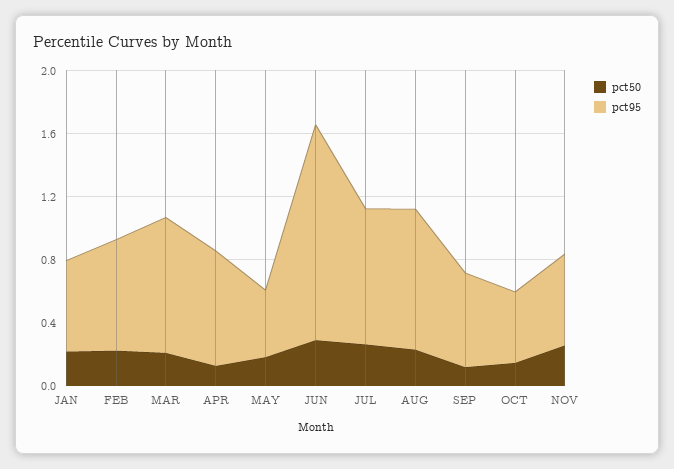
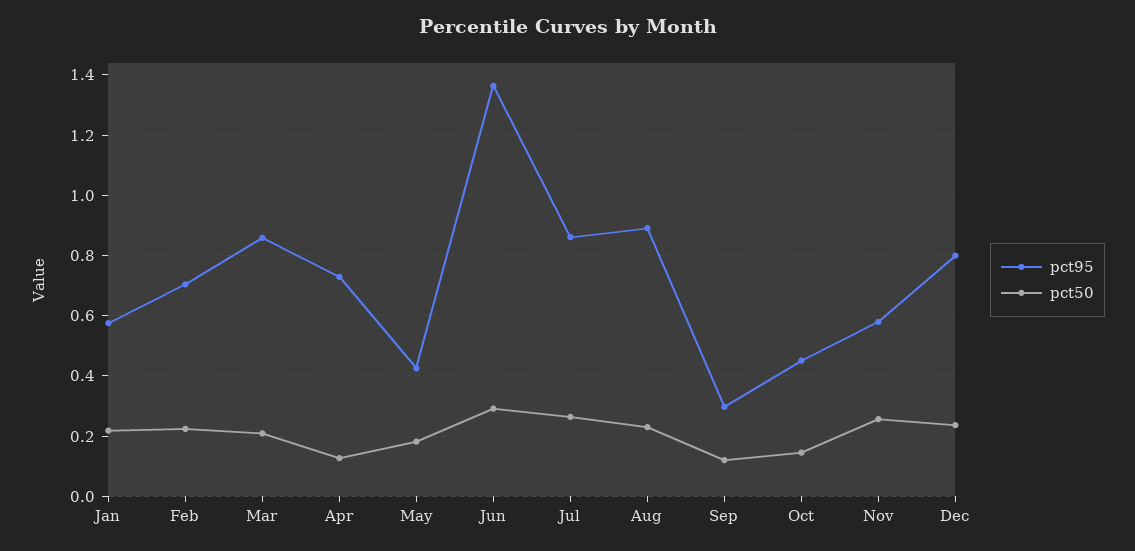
pct95, SEP: 0.6 -> 0.3
pct95, Dec: none -> 0.8
pct50, Dec: none -> 0.24

